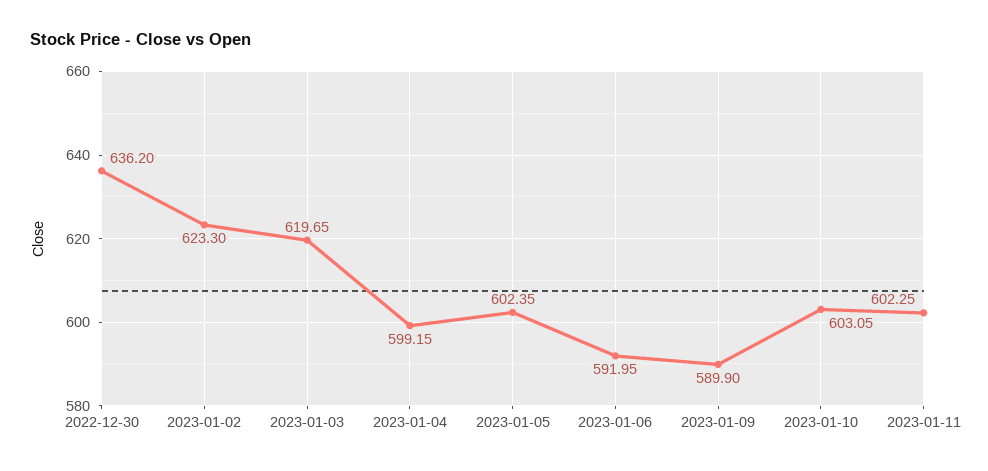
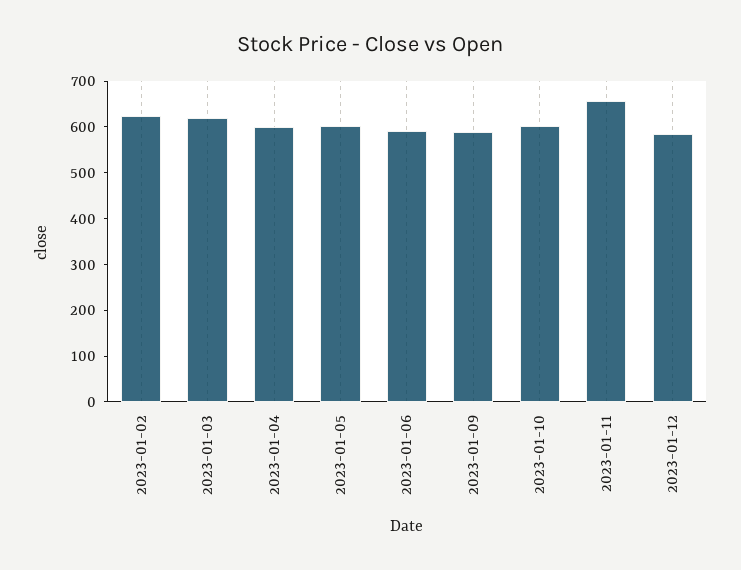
2022-12-30: 636.2 -> none
2023-01-11: 602.25 -> 660
2023-01-12: none -> 580

